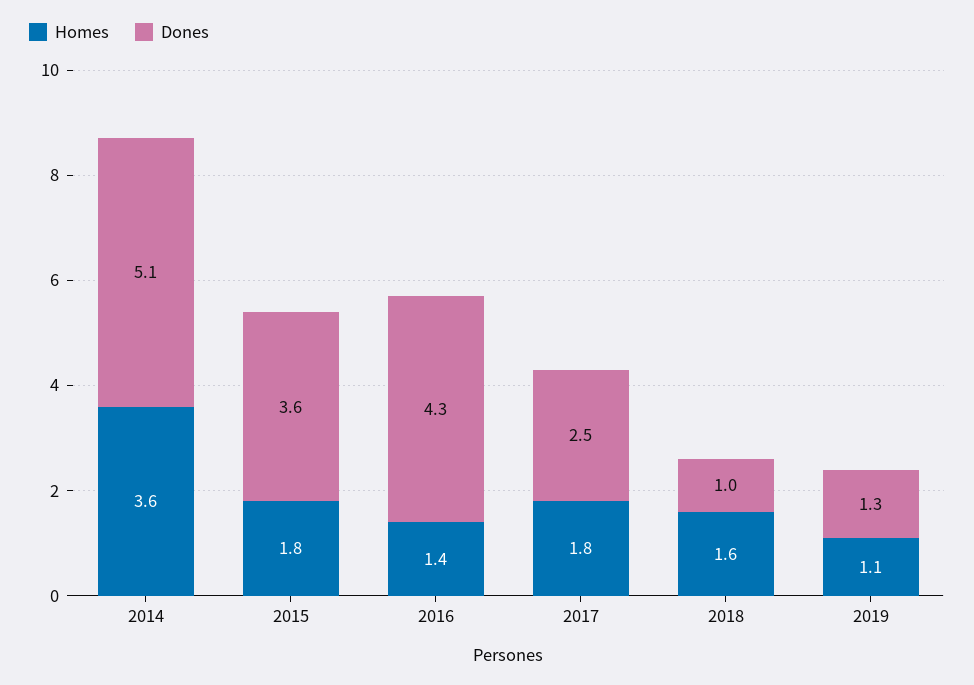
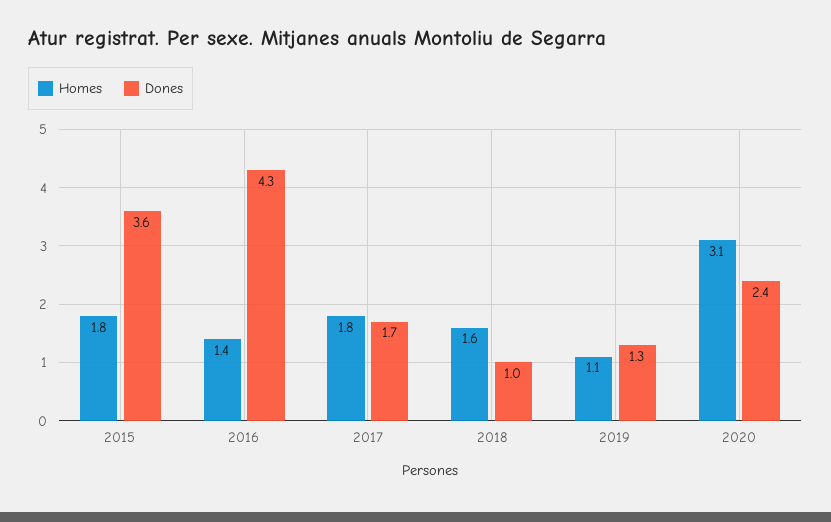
Homes, 2014: 3.6 -> none
Dones, 2014: 5.1 -> none
Dones, 2017: 2.5 -> 1.7
Homes, 2020: none -> 3.1
Dones, 2020: none -> 2.4

